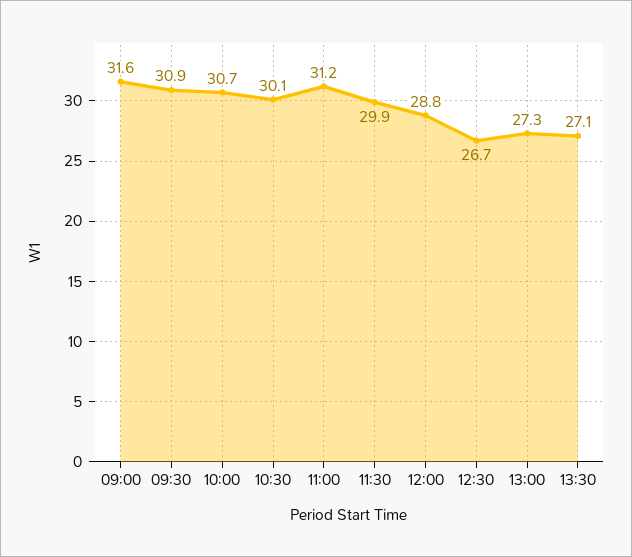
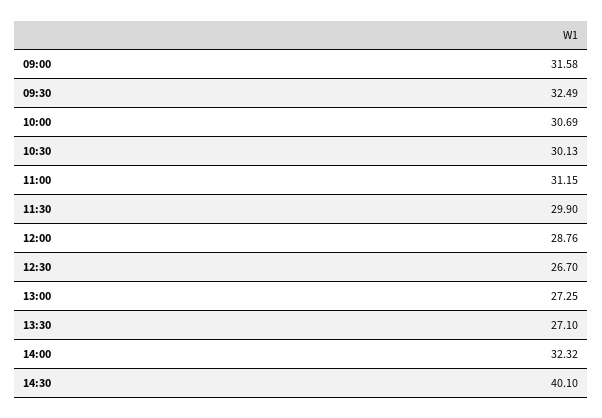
09:30: 30.9 -> 32.49
14:00: none -> 32.32
14:30: none -> 40.1

